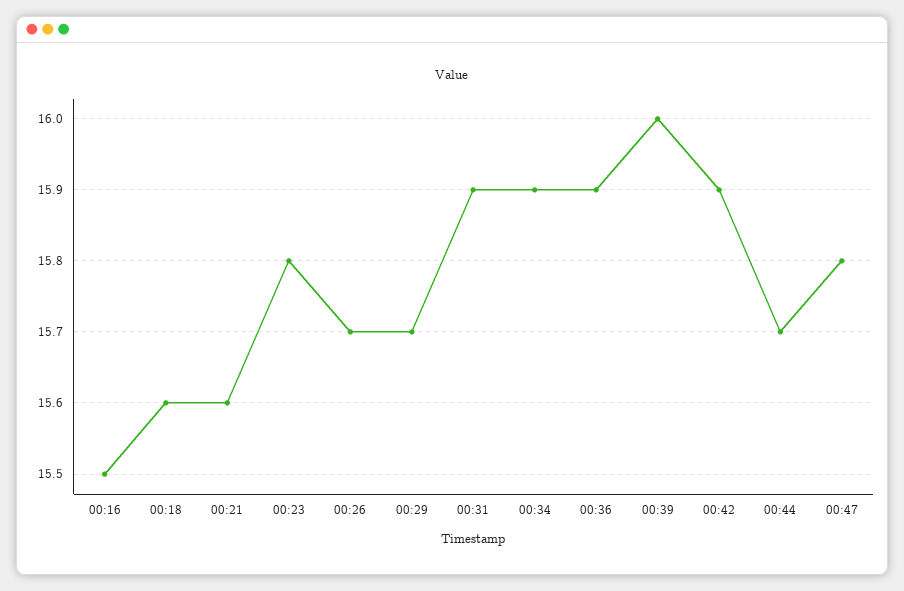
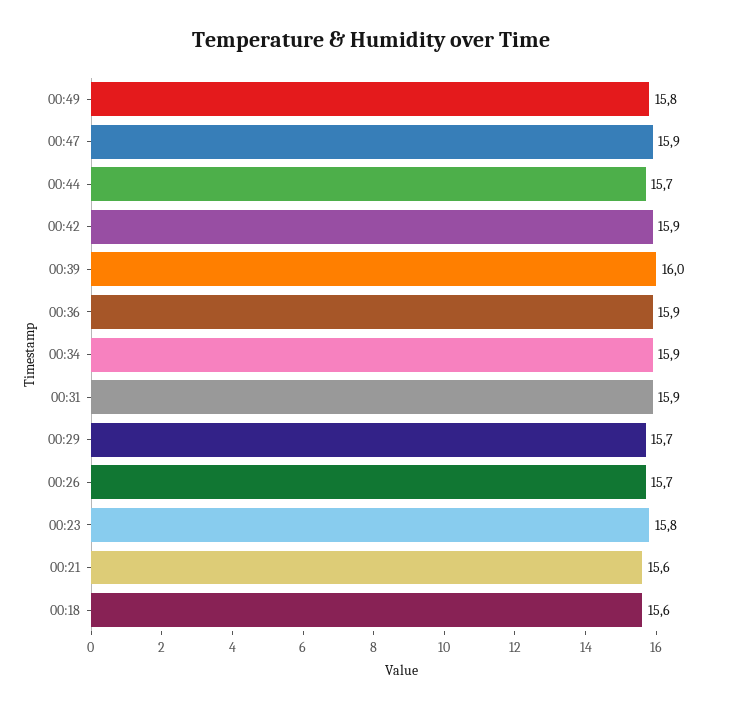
00:16: 15.5 -> none
00:47: 15.8 -> 15.9
00:49: none -> 15.8

